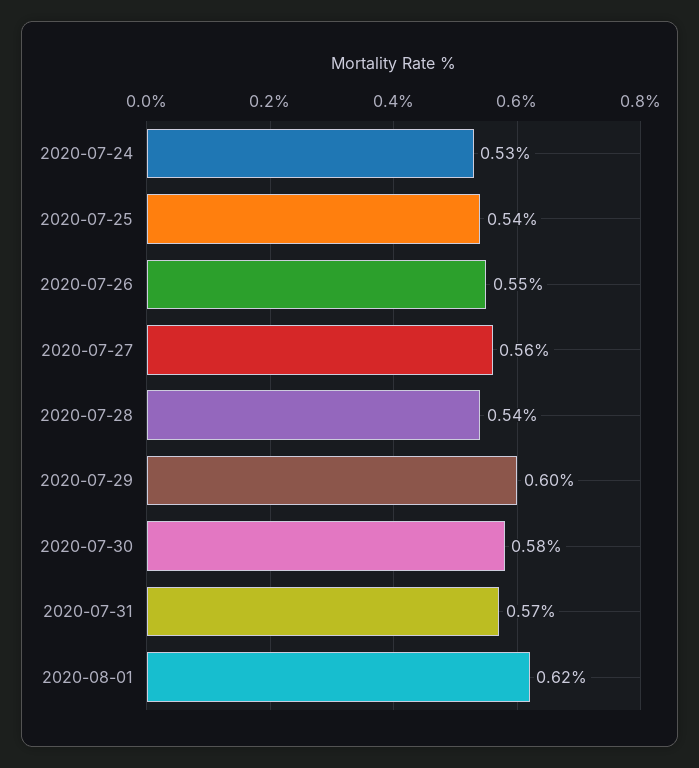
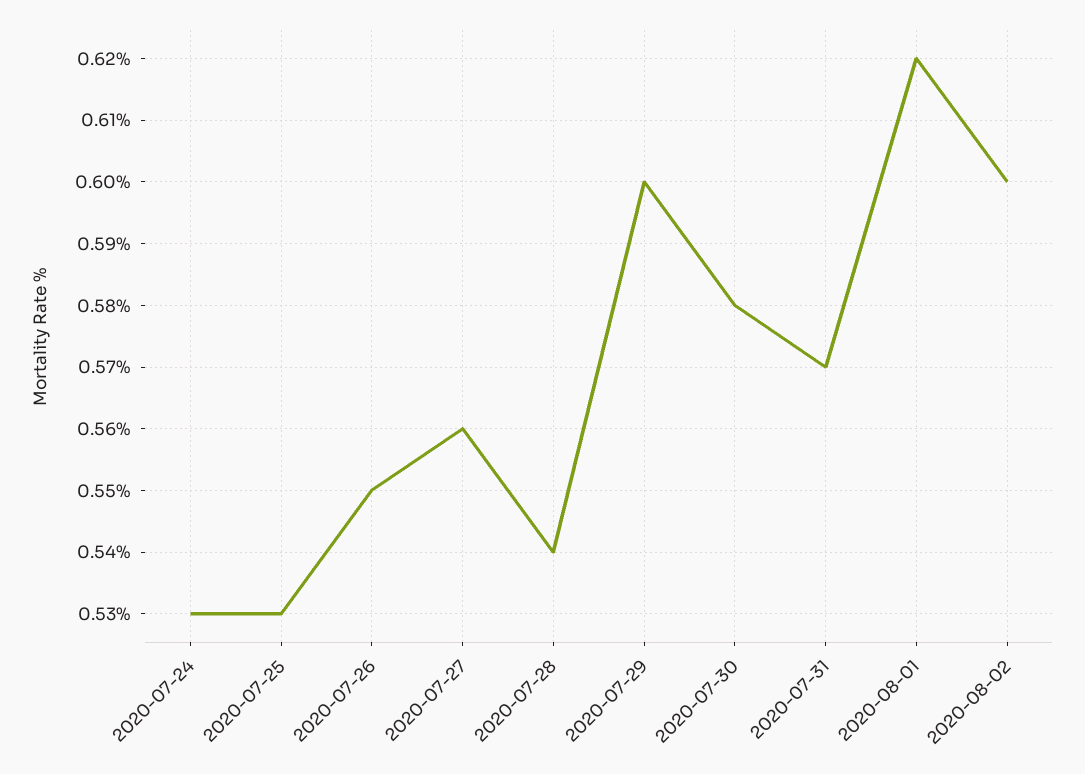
2020-07-25: 0.54 -> 0.53
2020-08-02: none -> 0.6

